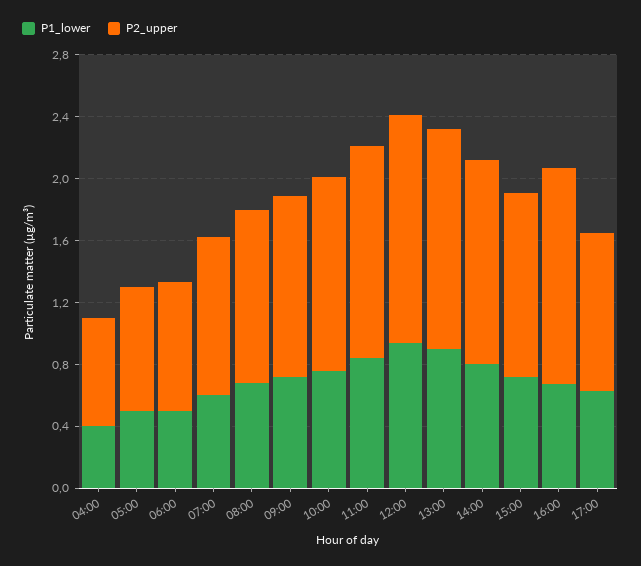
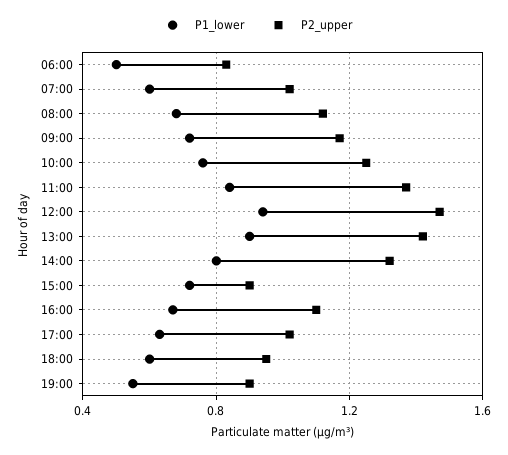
P1_lower, 04:00: 0.4 -> none
P2_upper, 04:00: 0.7 -> none
P1_lower, 05:00: 0.5 -> none
P2_upper, 05:00: 0.8 -> none
P2_upper, 15:00: 1.2 -> 0.9
P2_upper, 16:00: 1.4 -> 1.1
P1_lower, 18:00: none -> 0.6
P2_upper, 18:00: none -> 0.95
P1_lower, 19:00: none -> 0.55
P2_upper, 19:00: none -> 0.9

